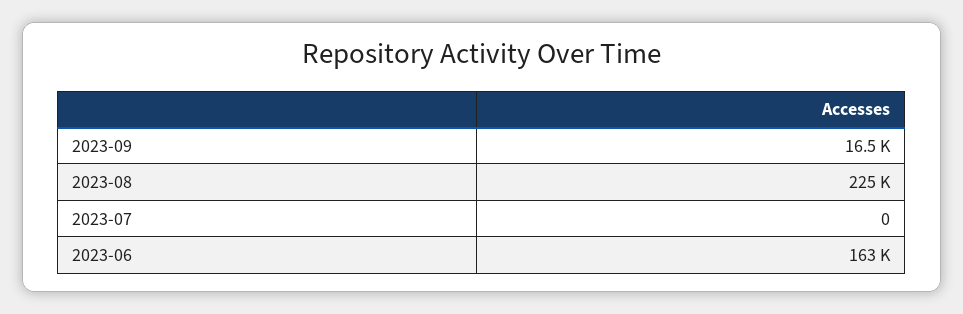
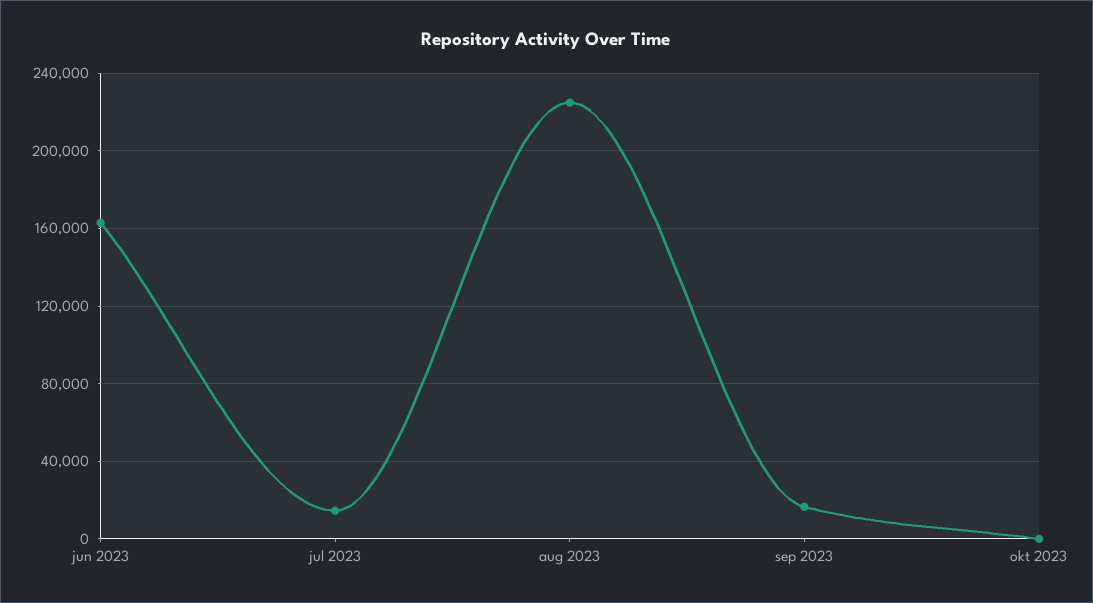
2023-07: 0 -> 15000
okt 2023: none -> 0

